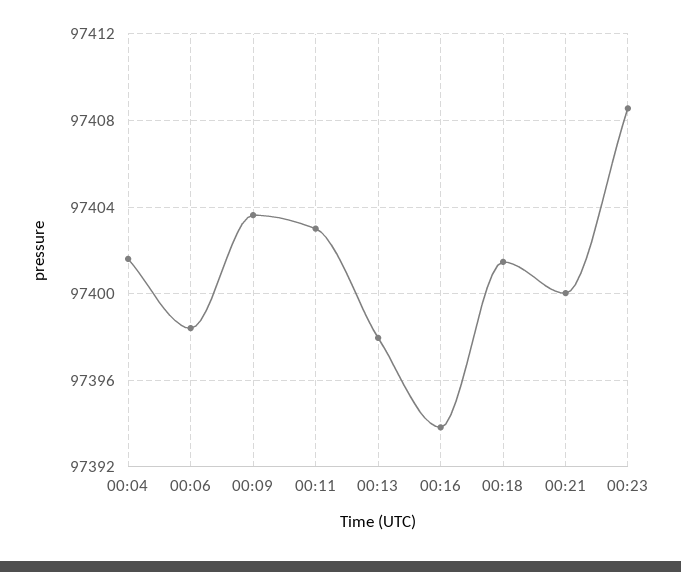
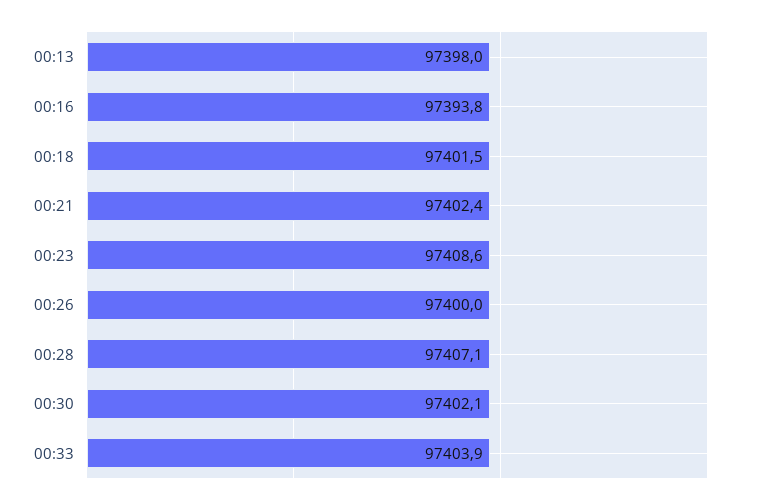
00:04: 97401.5 -> none
00:06: 97398.5 -> none
00:09: 97403.5 -> none
00:11: 97403 -> none
00:21: 97400 -> 97402.4
00:26: none -> 97400
00:28: none -> 97407.1
00:30: none -> 97402.1
00:33: none -> 97403.9

